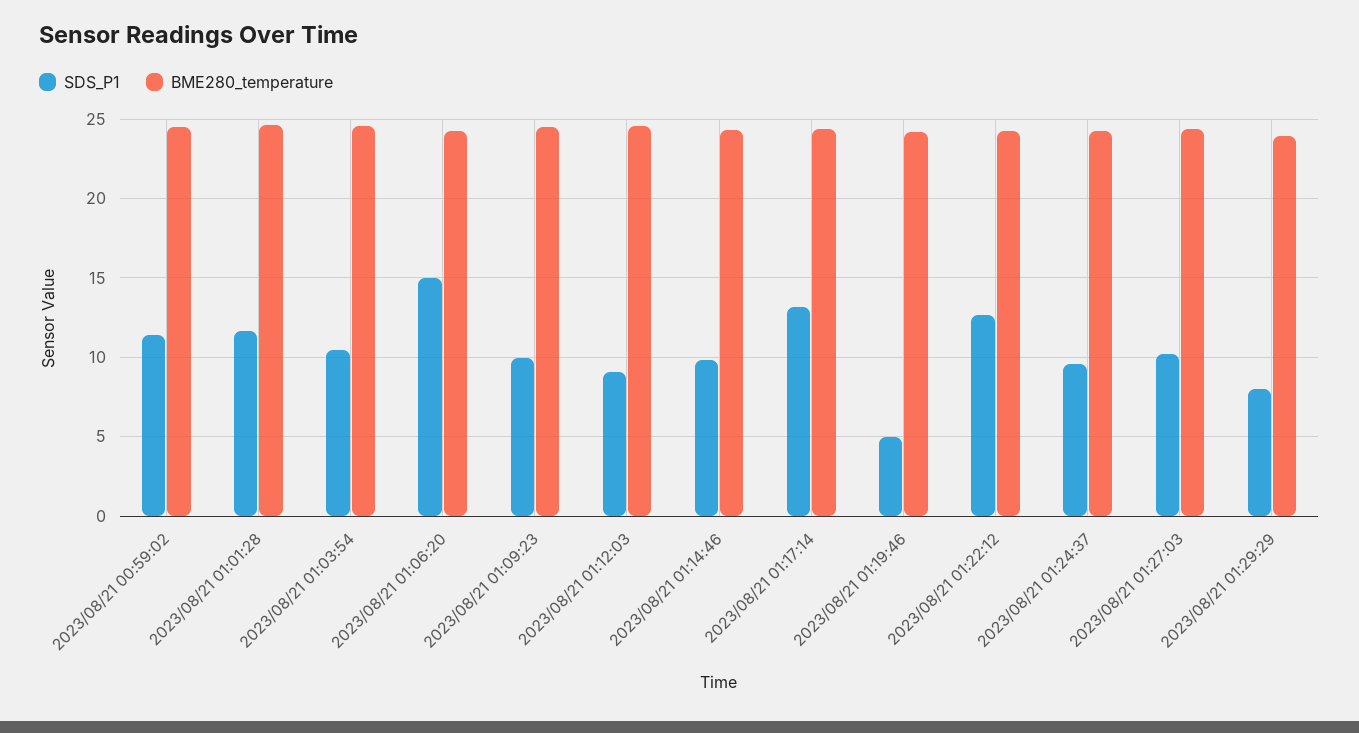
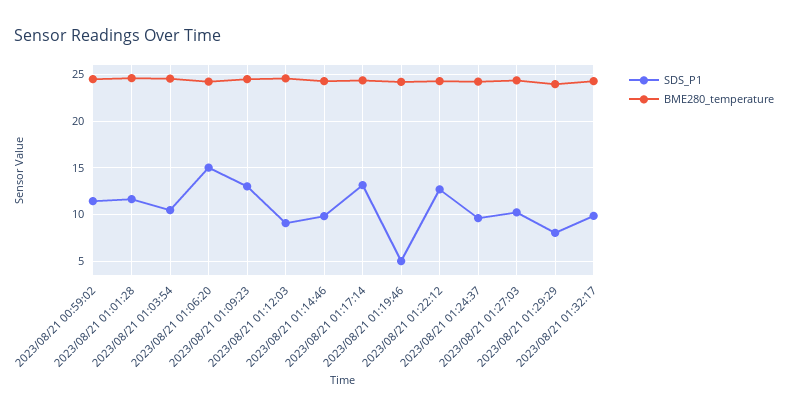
SDS_P1, 2023/08/21 01:09:23: 10 -> 13
SDS_P1, 2023/08/21 01:32:17: none -> 10
BME280_temperature, 2023/08/21 01:32:17: none -> 24

